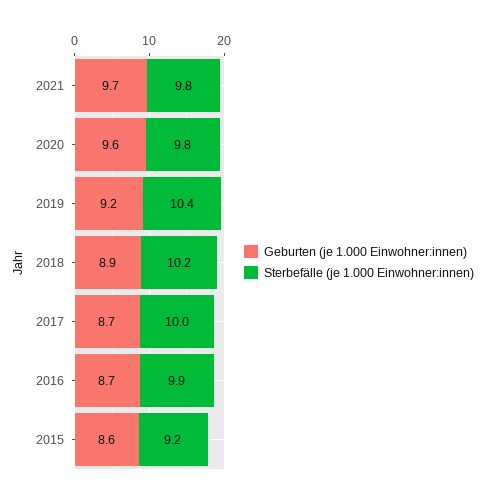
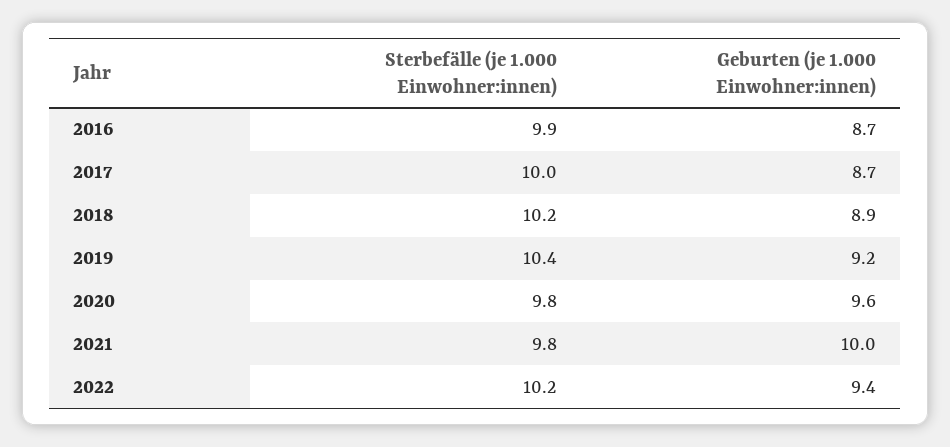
Geburten (je 1.000 Einwohner:innen), 2021: 9.7 -> 10
Geburten (je 1.000 Einwohner:innen), 2015: 8.6 -> none
Sterbefälle (je 1.000 Einwohner:innen), 2015: 9.2 -> none
Sterbefälle (je 1.000 Einwohner:innen), 2022: none -> 10.2
Geburten (je 1.000 Einwohner:innen), 2022: none -> 9.4

